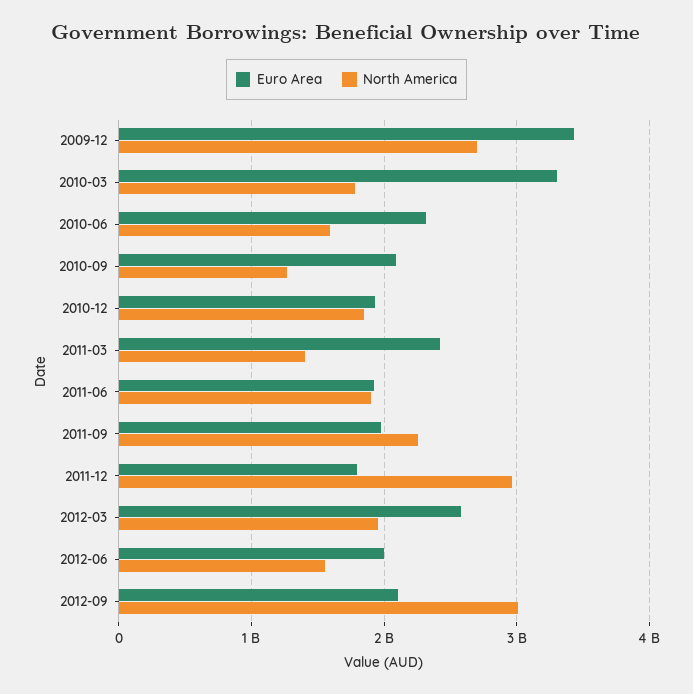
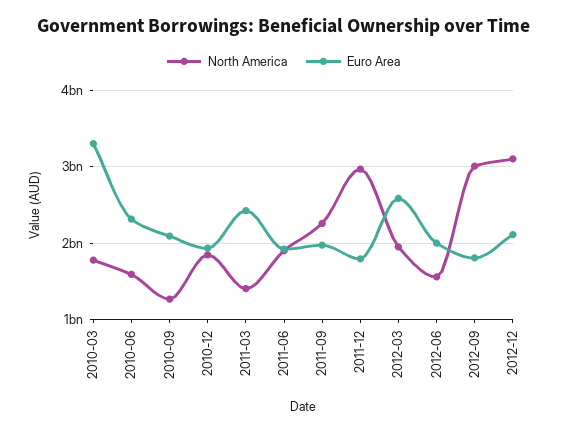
Euro Area, 2009-12: 3400000000 -> none
North America, 2009-12: 2700000000 -> none
Euro Area, 2012-09: 2100000000 -> 1800000000
North America, 2012-12: none -> 3100000000
Euro Area, 2012-12: none -> 2100000000

